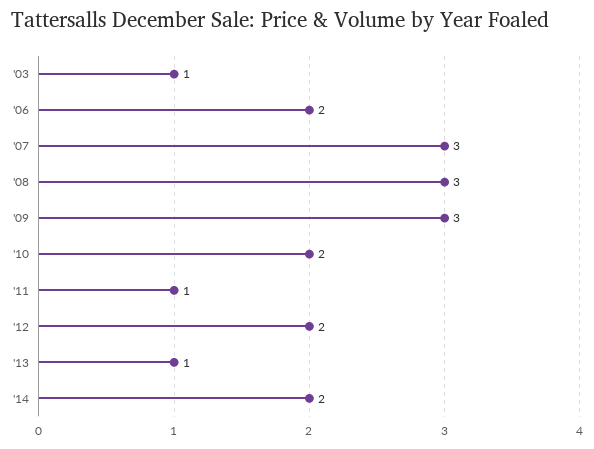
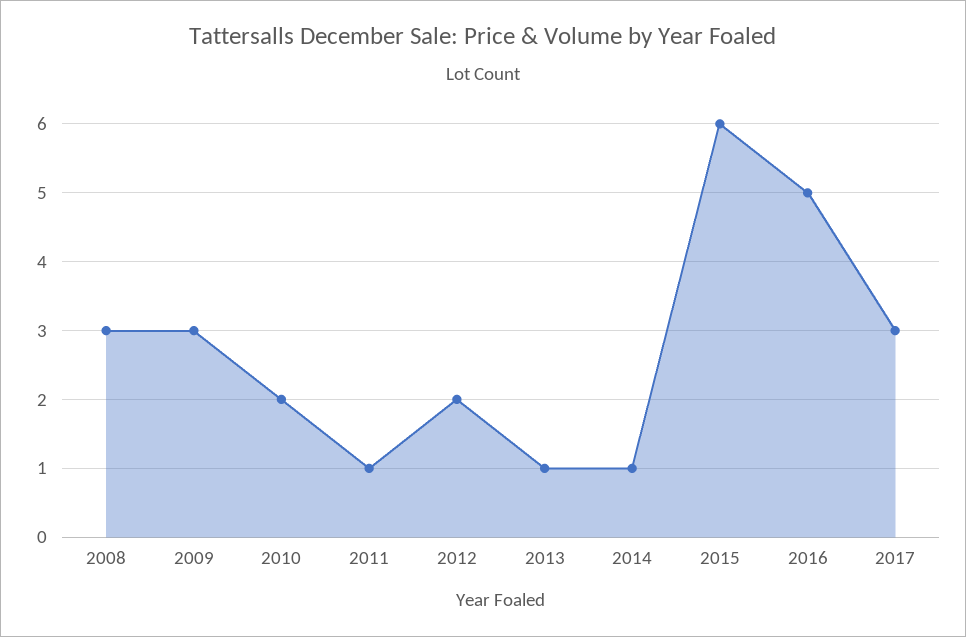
'03: 1 -> none
'06: 2 -> none
'07: 3 -> none
'14: 2 -> 1
2015: none -> 6
2016: none -> 5
2017: none -> 3

